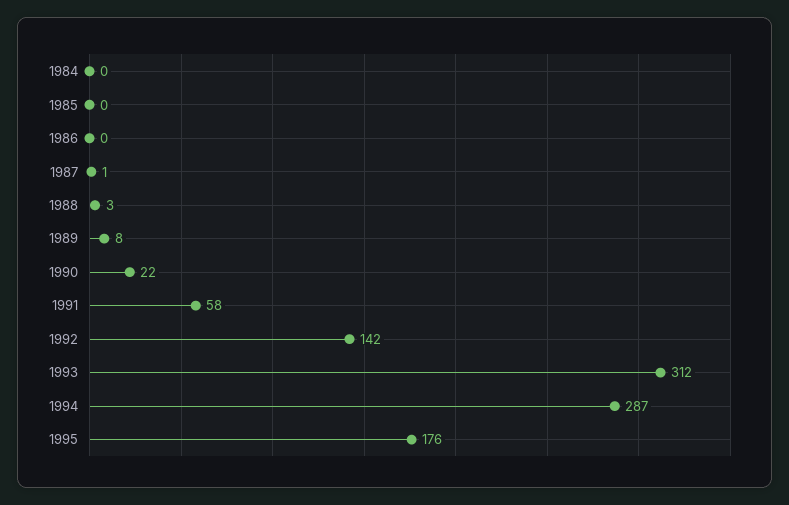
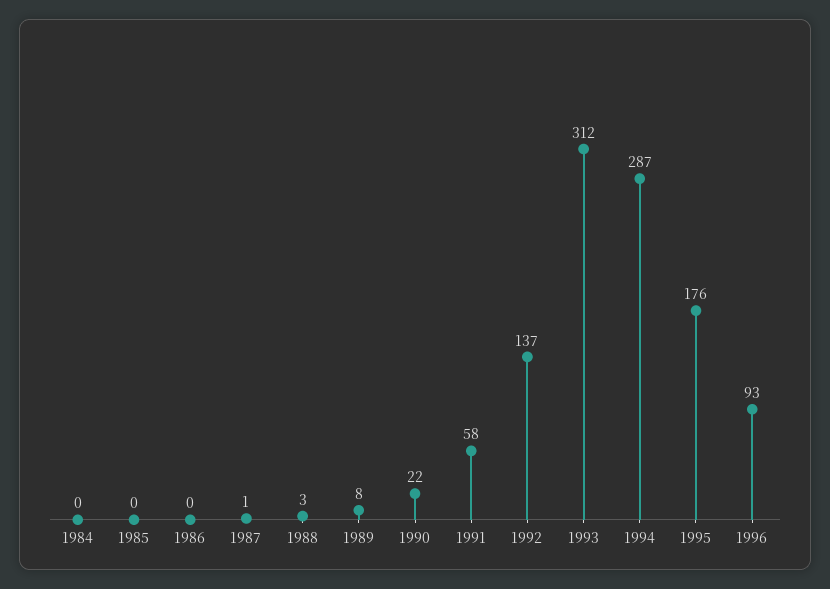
1992: 142 -> 137
1996: none -> 93

